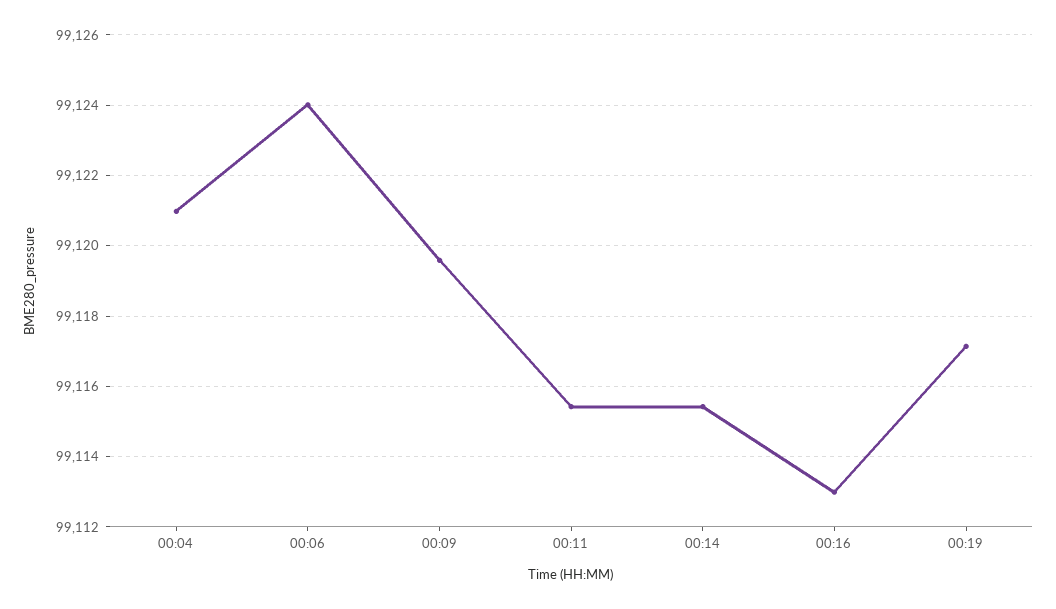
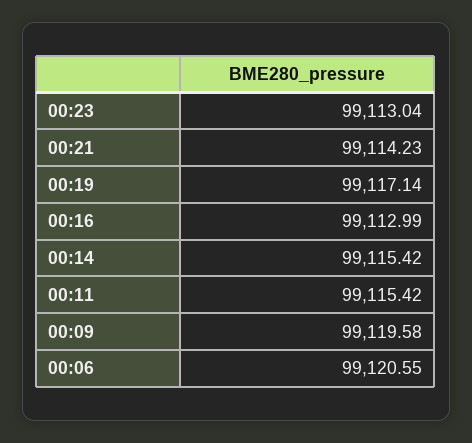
00:04: 99121 -> none
00:06: 99124 -> 99120.55
00:23: none -> 99113.04
00:21: none -> 99114.23

